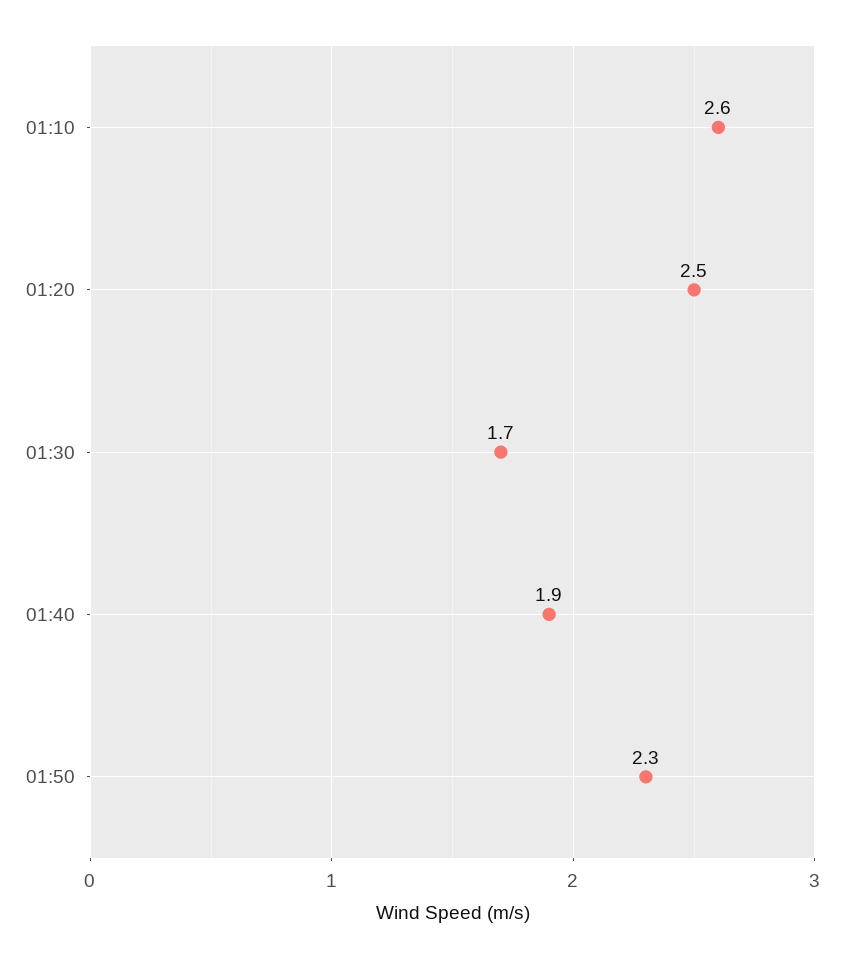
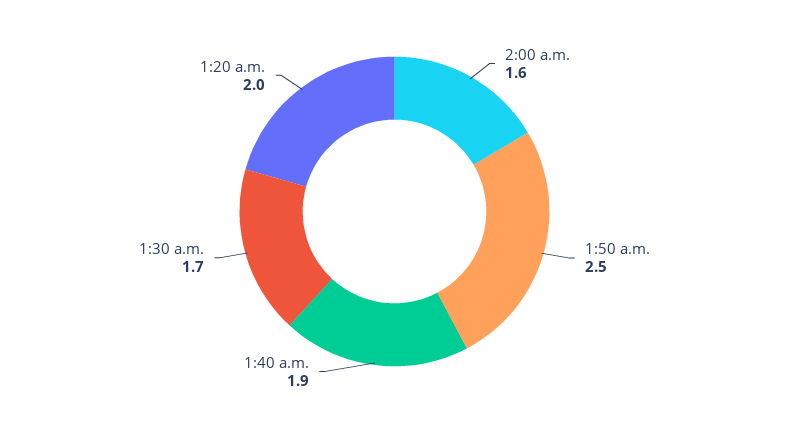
01:10: 2.6 -> none
01:20: 2.5 -> 2
01:50: 2.3 -> 2.5
2:00 a.m.: none -> 1.6

